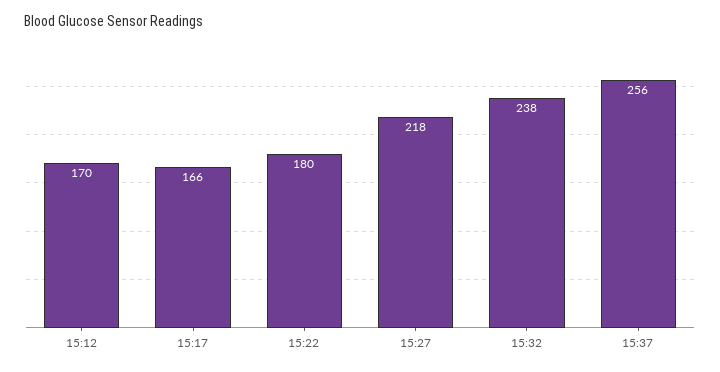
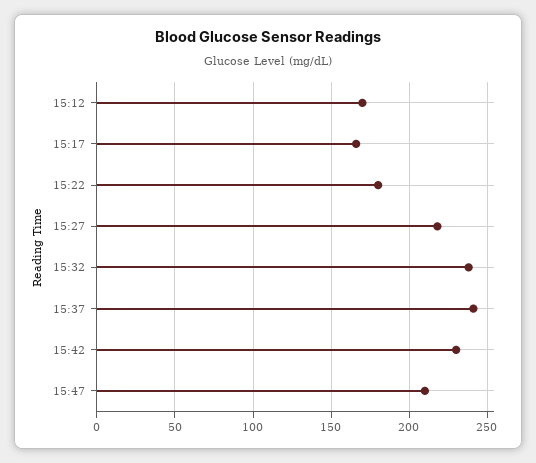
15:37: 256 -> 240
15:42: none -> 230
15:47: none -> 210

